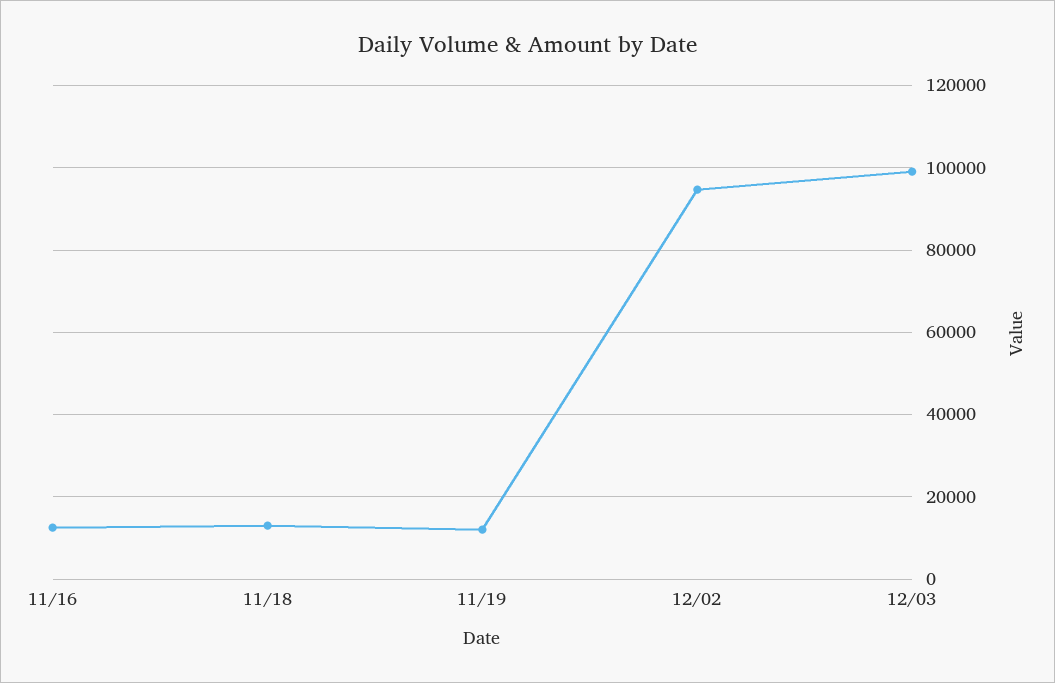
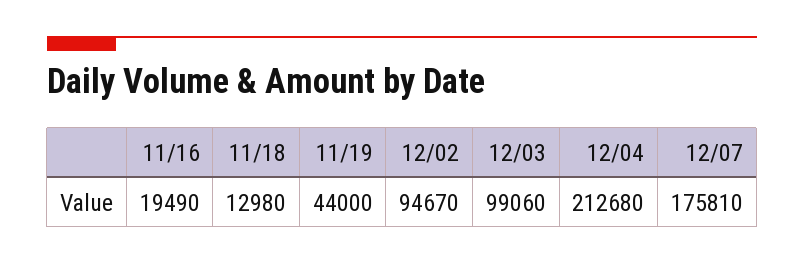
11/16: 12000 -> 19490
11/19: 12000 -> 44000
12/04: none -> 212680
12/07: none -> 175810

